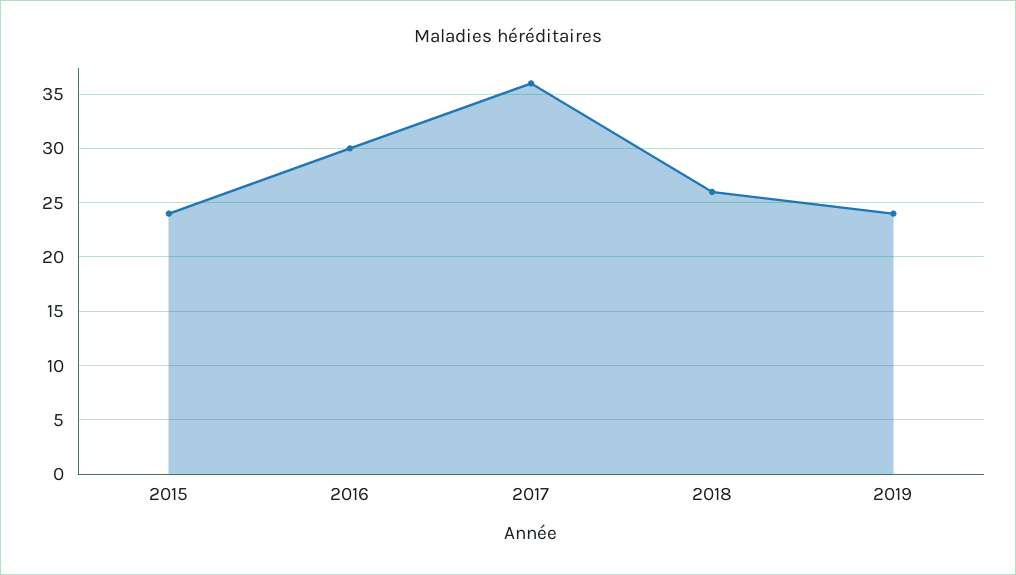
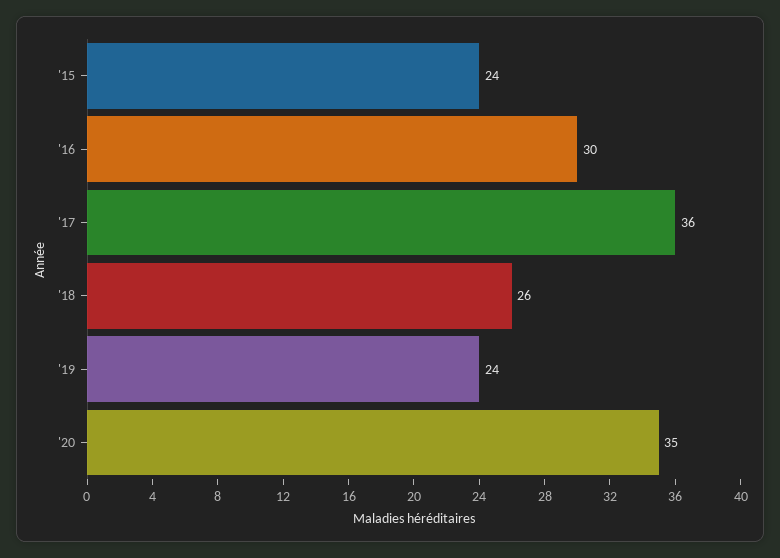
'20: none -> 35

